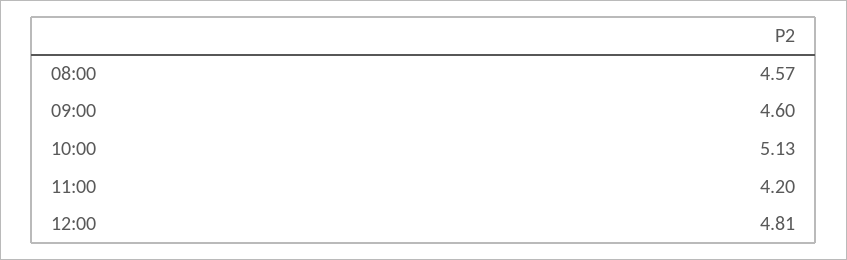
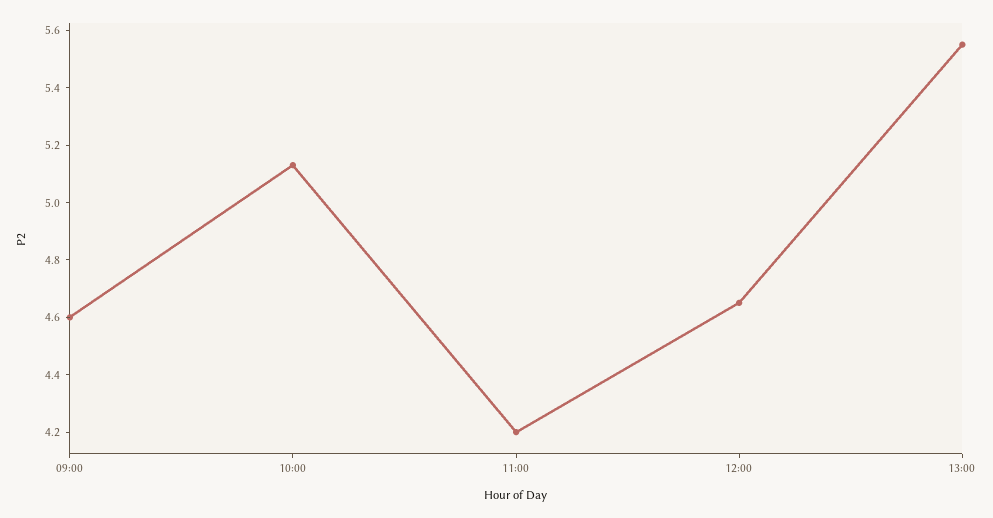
08:00: 4.57 -> none
12:00: 4.81 -> 4.65
13:00: none -> 5.55

